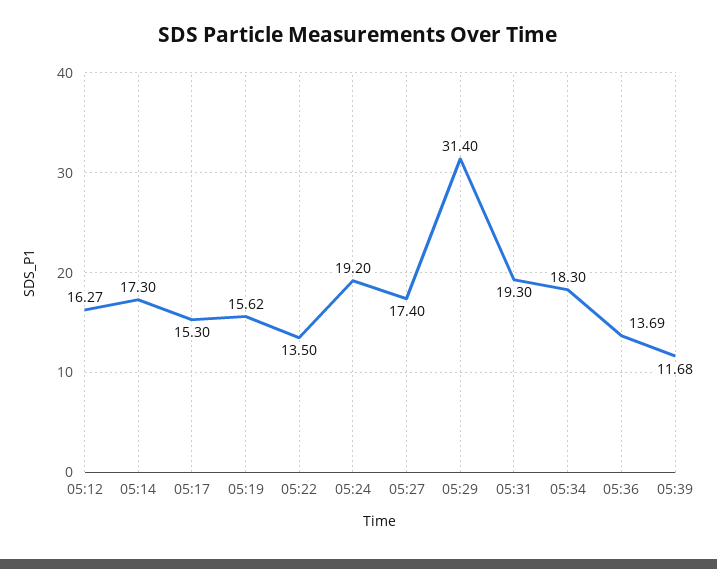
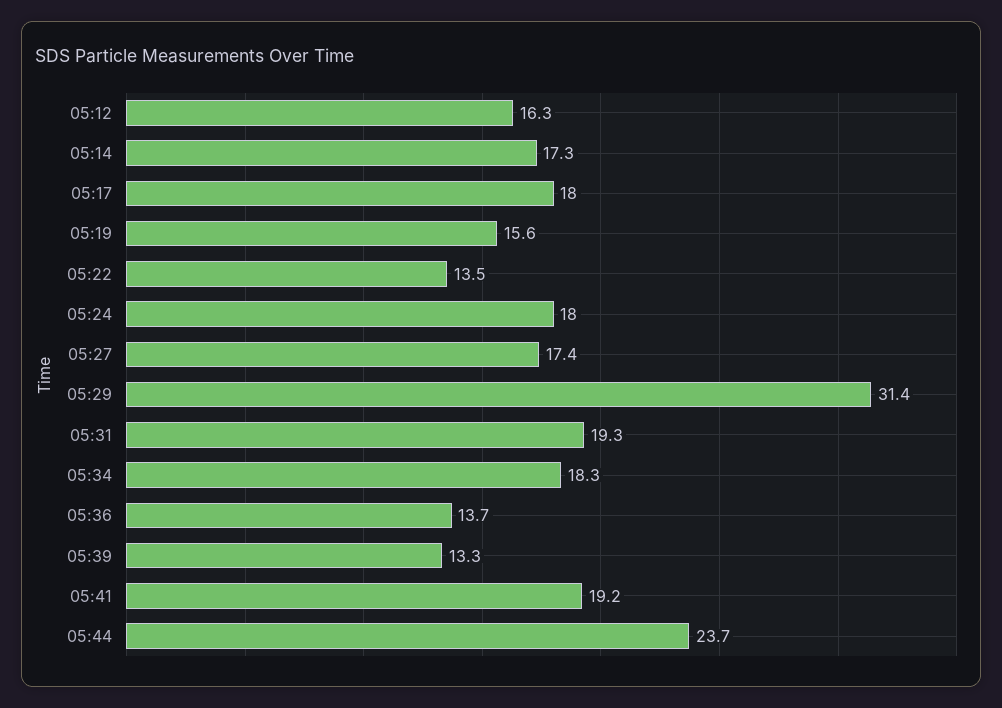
05:17: 15.3 -> 18
05:24: 19.2 -> 18
05:39: 11.68 -> 13.3
05:41: none -> 19.2
05:44: none -> 23.7

